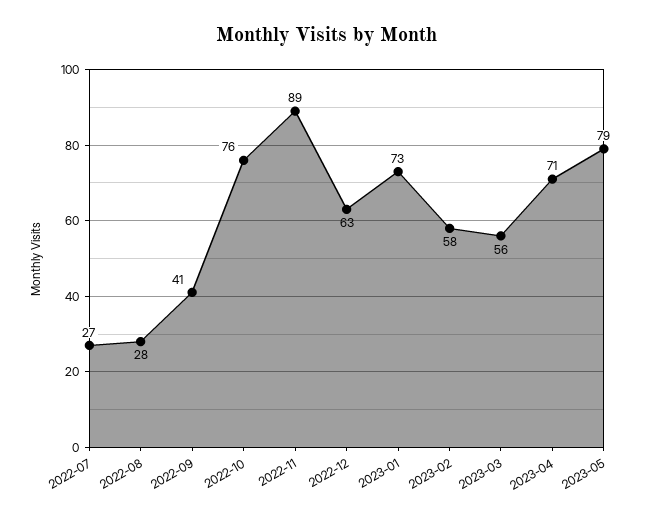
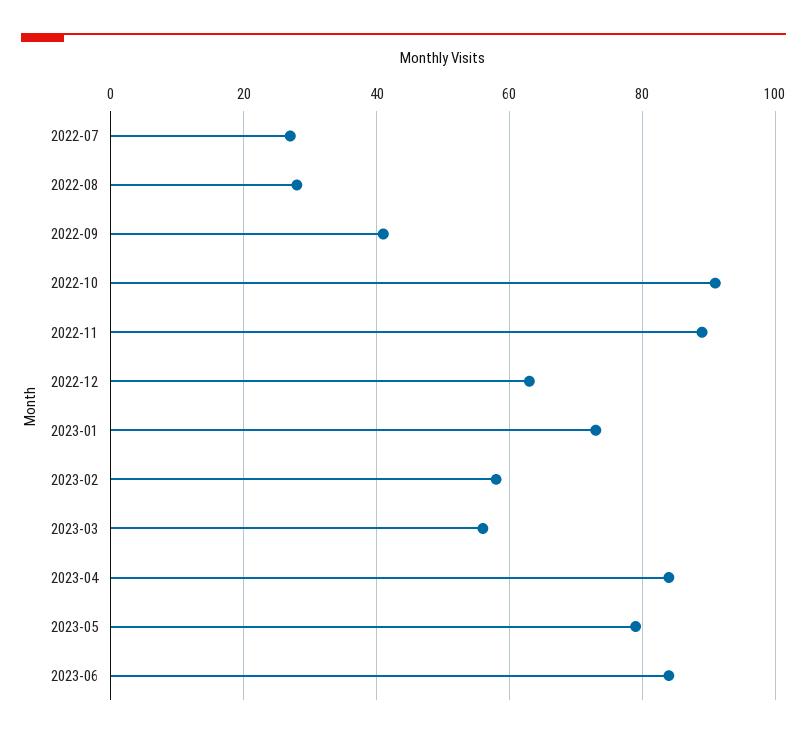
2022-10: 76 -> 90
2023-04: 71 -> 85
2023-06: none -> 85

